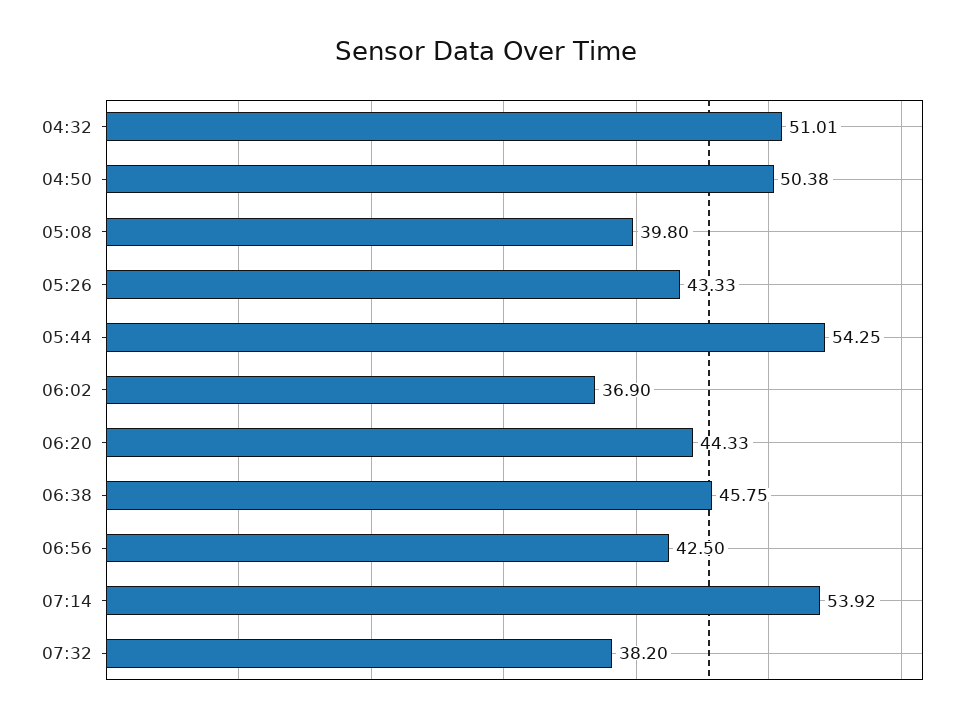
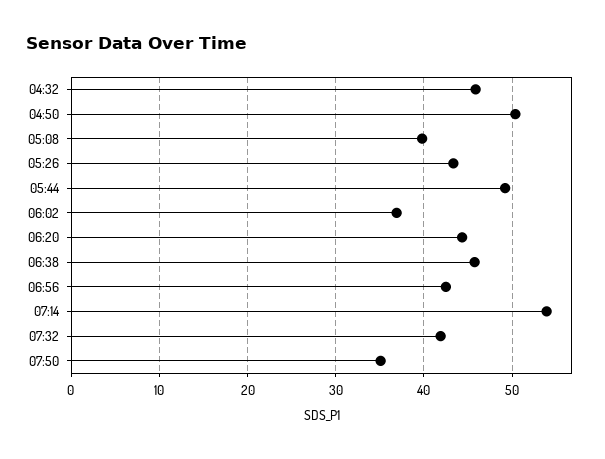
04:32: 51.01 -> 46
05:44: 54.25 -> 49
07:32: 38.2 -> 42
07:50: none -> 35

